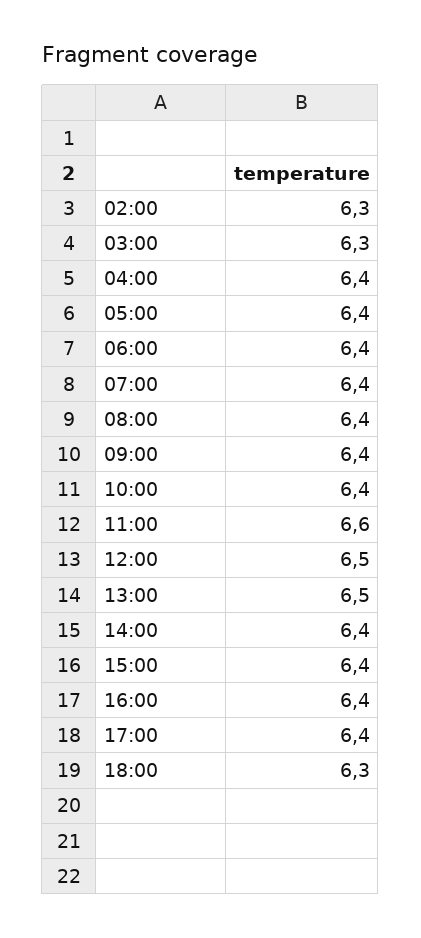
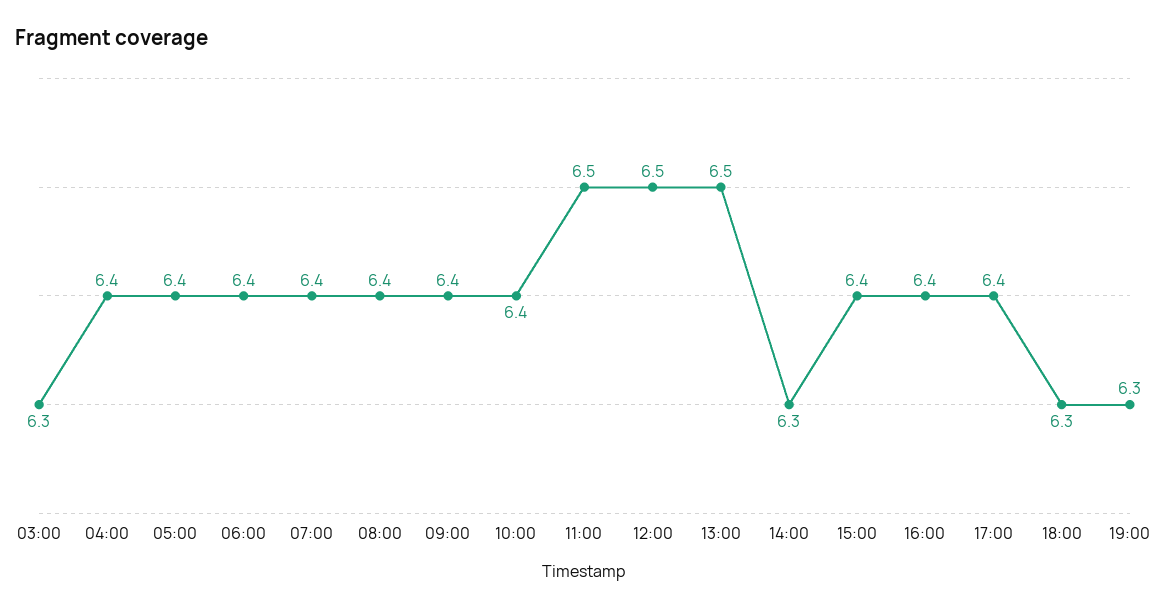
02:00: 6.3 -> none
11:00: 6.6 -> 6.5
14:00: 6.4 -> 6.3
19:00: none -> 6.3

